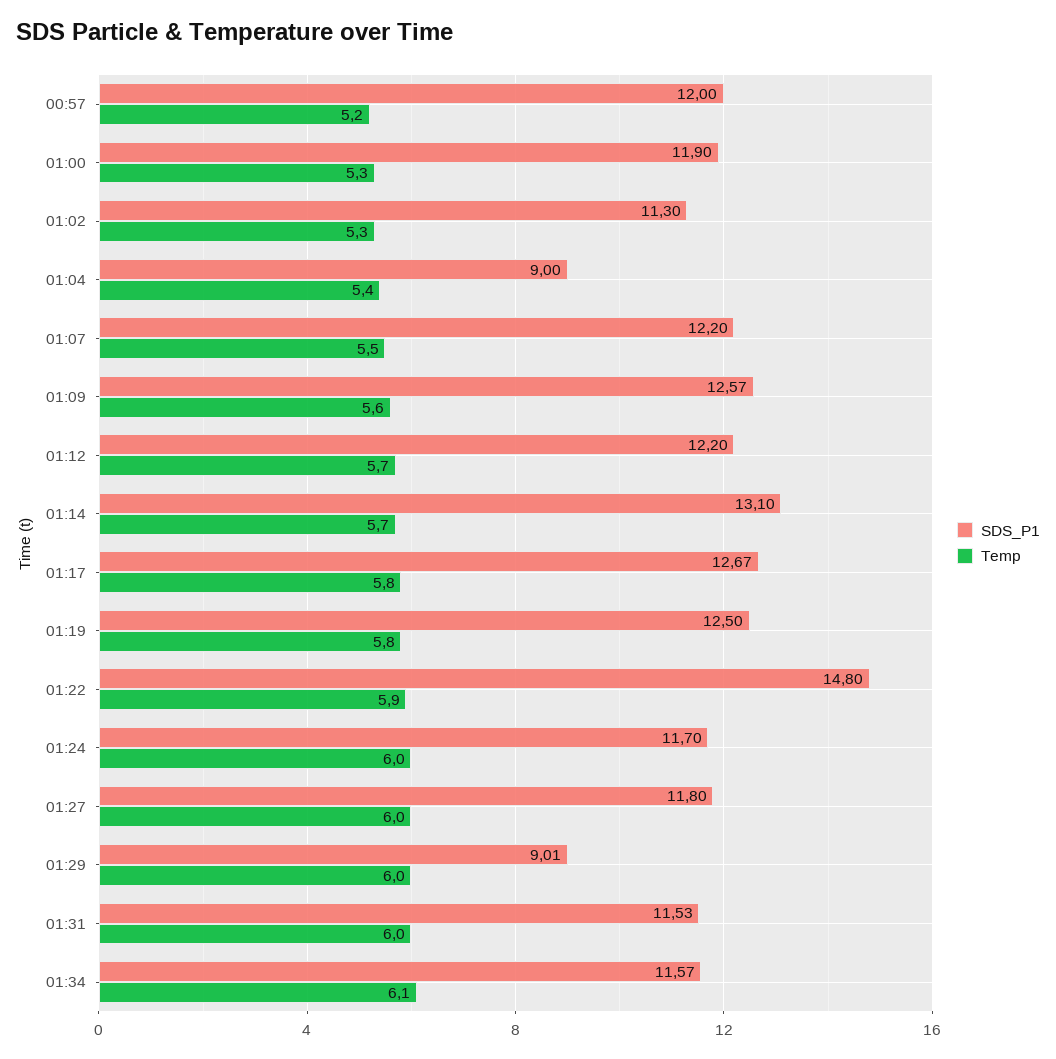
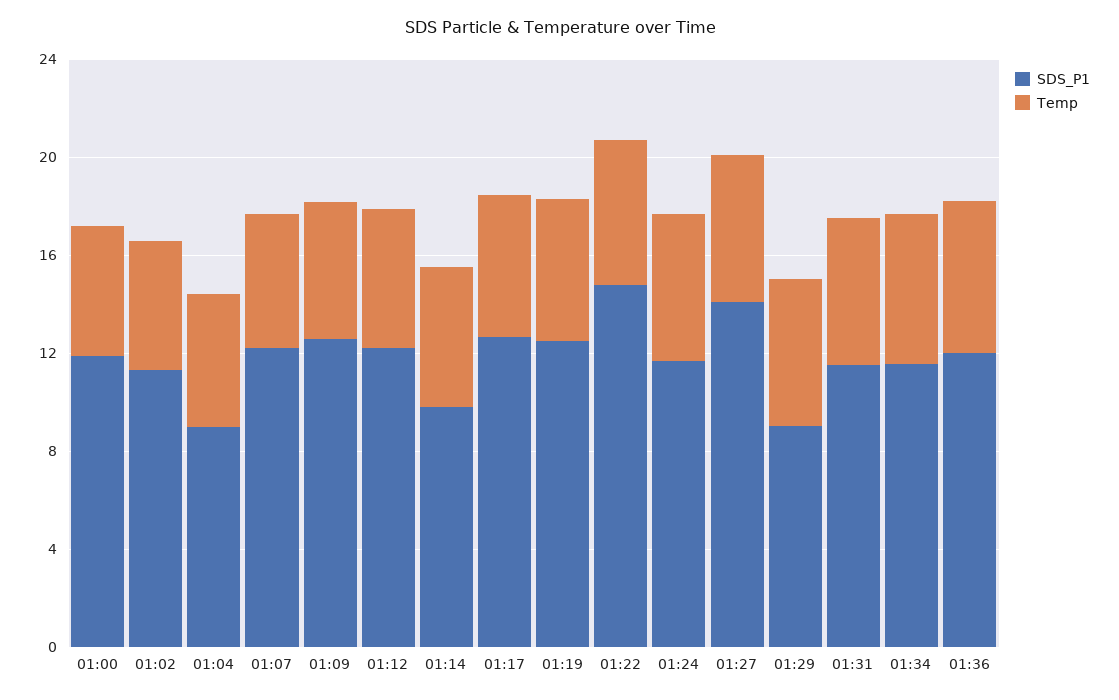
SDS_P1, 00:57: 12 -> none
Temp, 00:57: 5.2 -> none
SDS_P1, 01:14: 13.1 -> 10
SDS_P1, 01:27: 11.8 -> 14
SDS_P1, 01:36: none -> 12
Temp, 01:36: none -> 6

